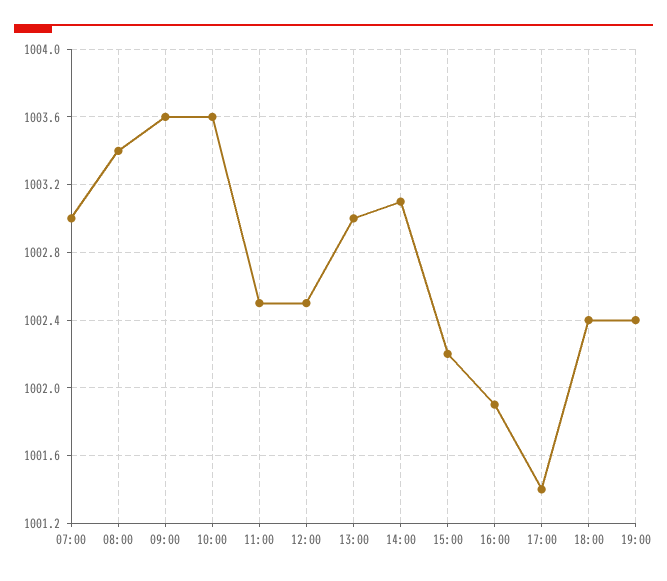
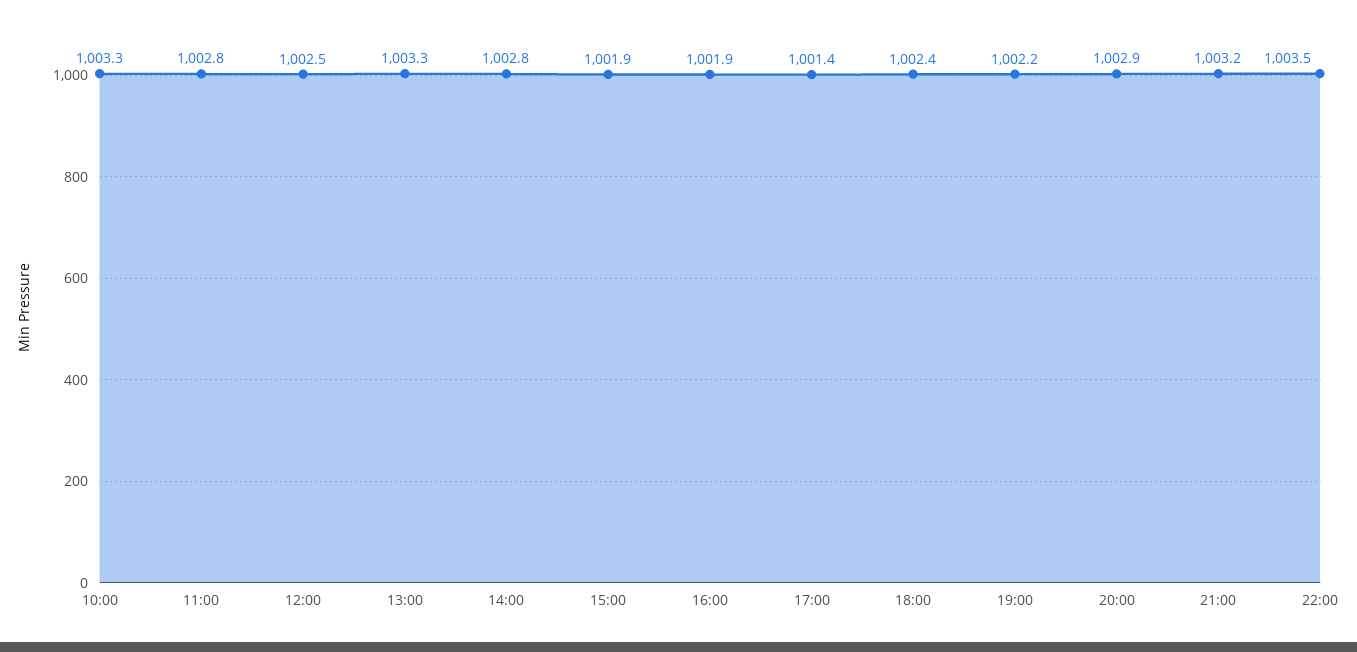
07:00: 1003 -> none
08:00: 1003.4 -> none
09:00: 1003.6 -> none
10:00: 1003.6 -> 1003.3
11:00: 1002.5 -> 1002.8
13:00: 1003 -> 1003.3
14:00: 1003.1 -> 1002.8
15:00: 1002.2 -> 1001.9
19:00: 1002.4 -> 1002.2
20:00: none -> 1002.9
21:00: none -> 1003.2
22:00: none -> 1003.5

